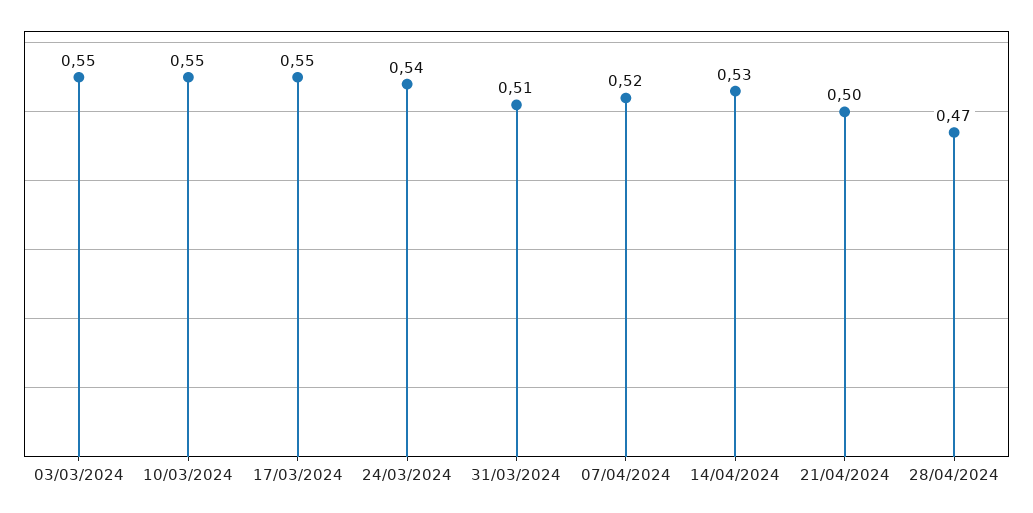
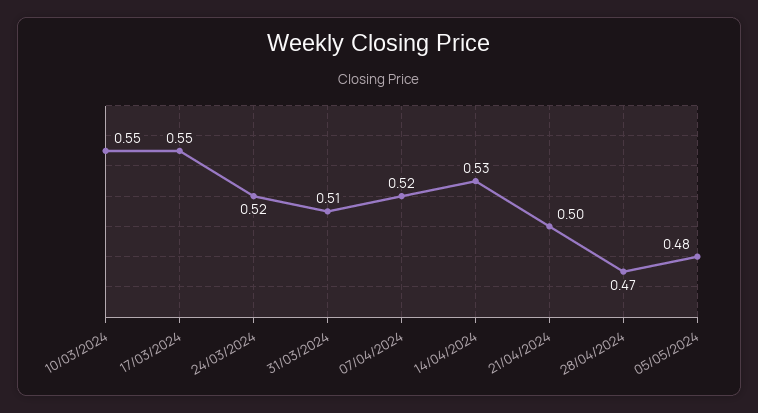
03/03/2024: 0.55 -> none
24/03/2024: 0.54 -> 0.52
05/05/2024: none -> 0.48

